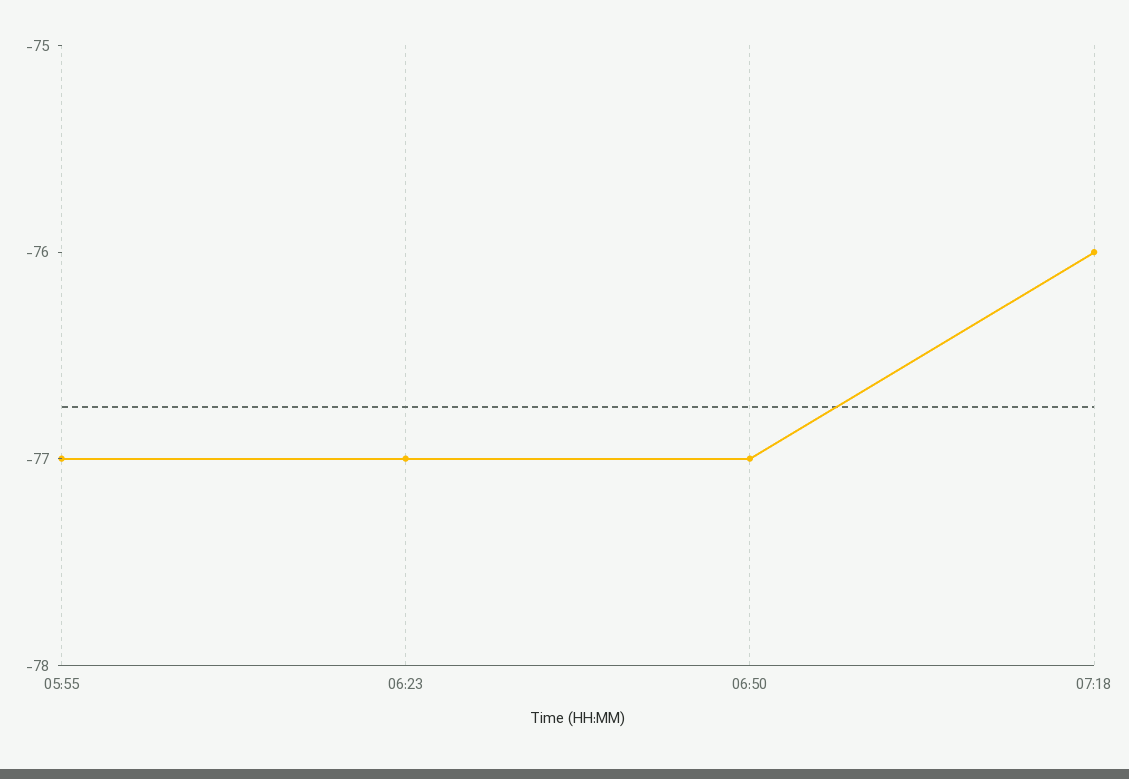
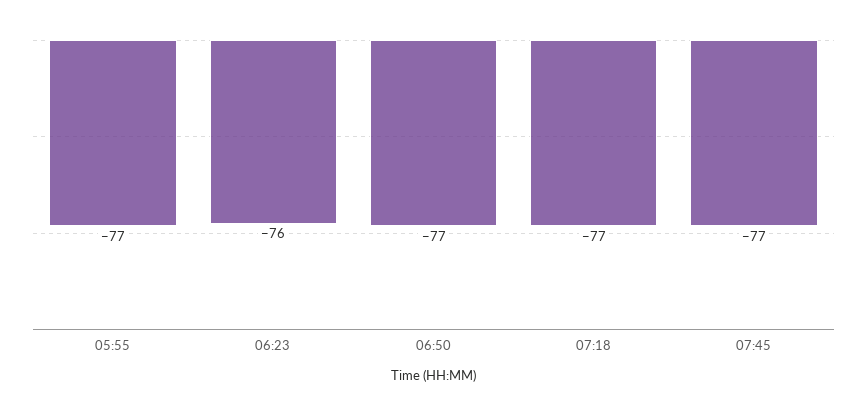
06:23: -77 -> -76
07:18: -76 -> -77
07:45: none -> -77

